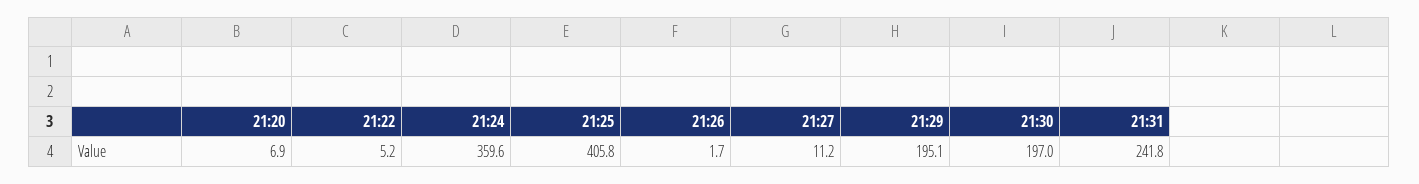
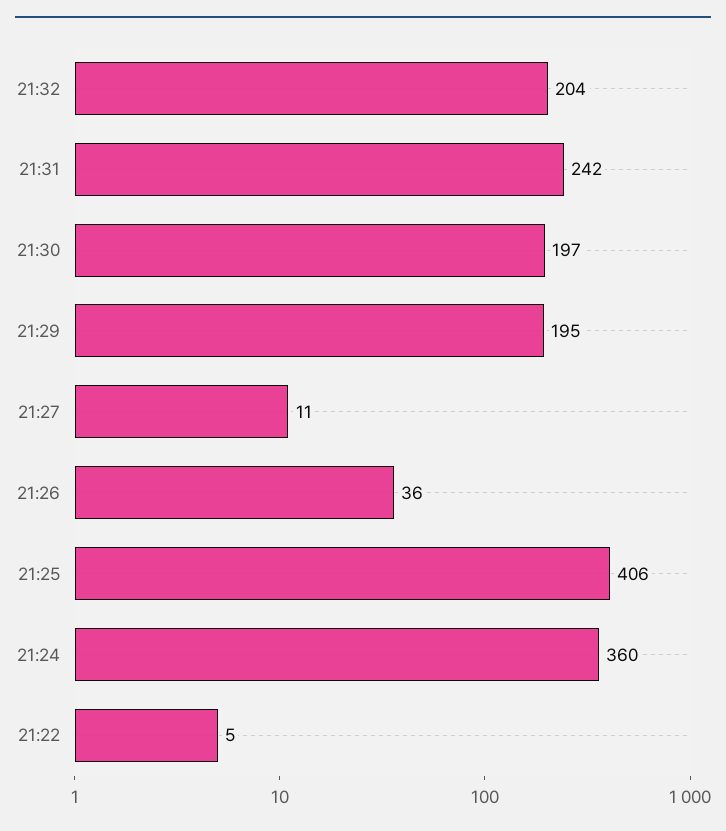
21:20: 6.9 -> none
21:26: 1.7 -> 36
21:32: none -> 204

